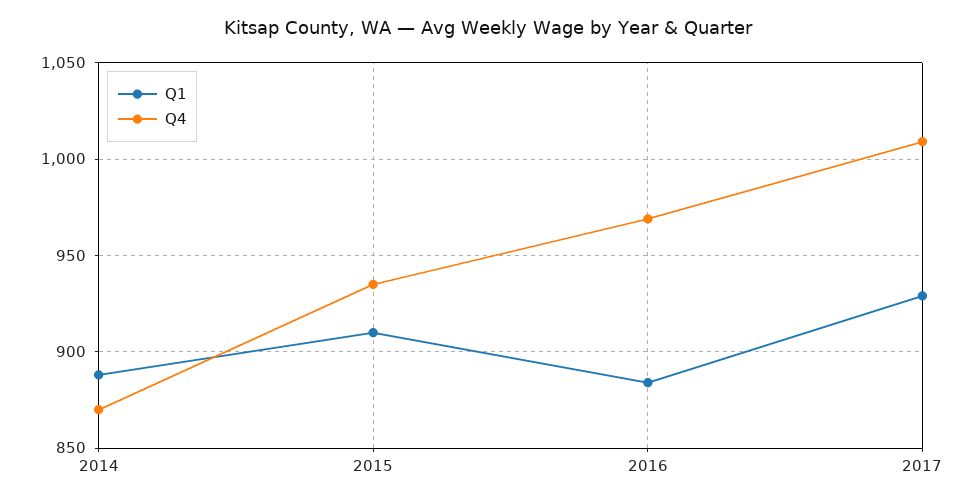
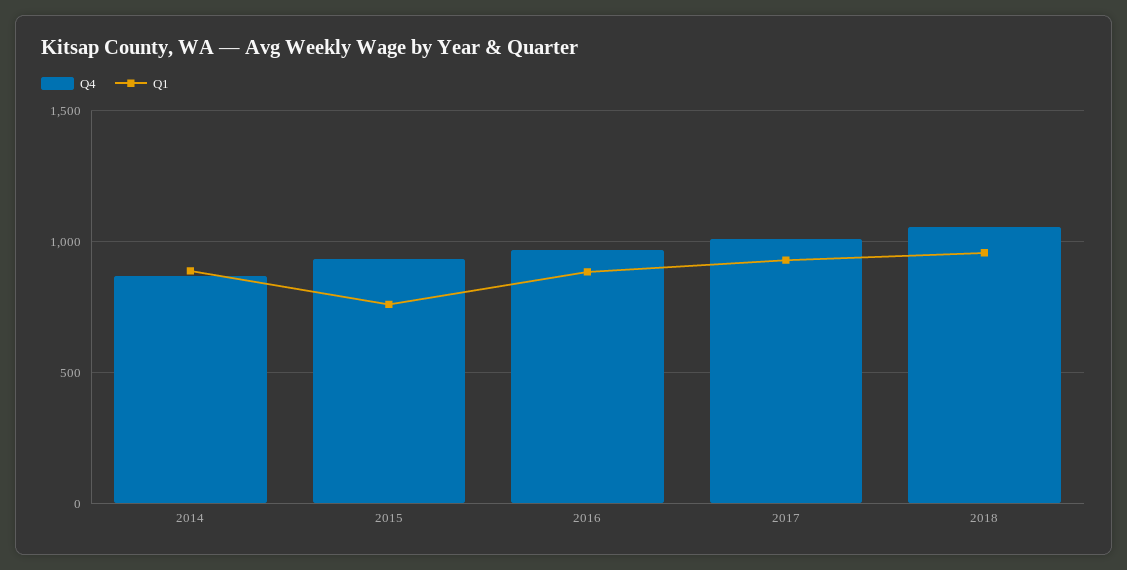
Q1, 2015: 910 -> 750
Q4, 2018: none -> 1050
Q1, 2018: none -> 950

